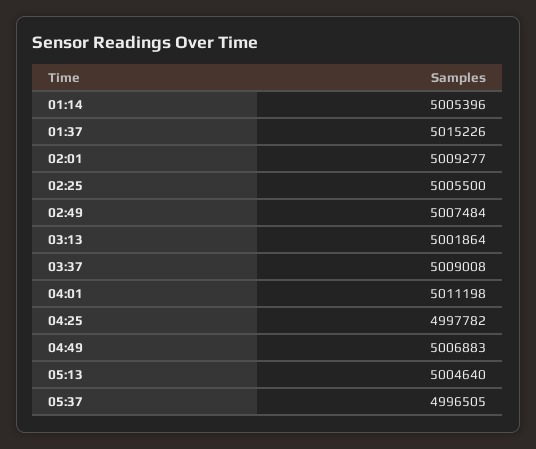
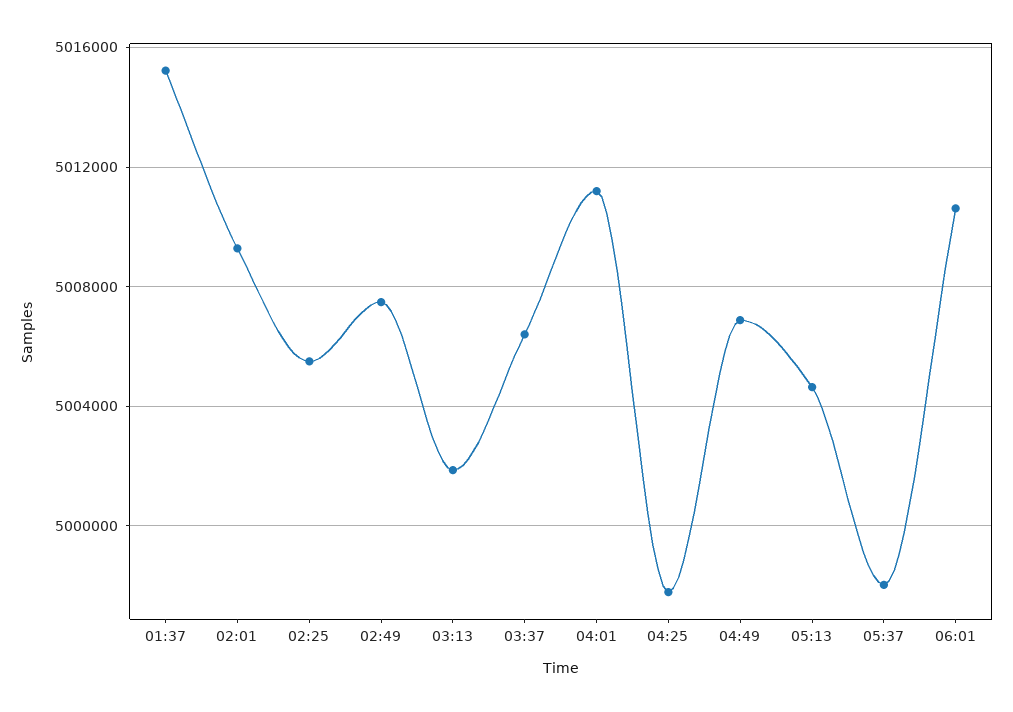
01:14: 5005396 -> none
03:37: 5009008 -> 5006500
05:37: 4996505 -> 4998000
06:01: none -> 5010500

